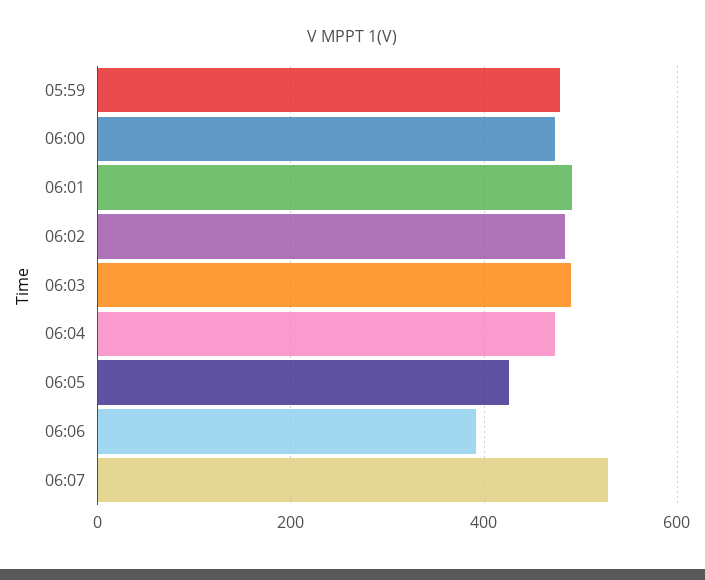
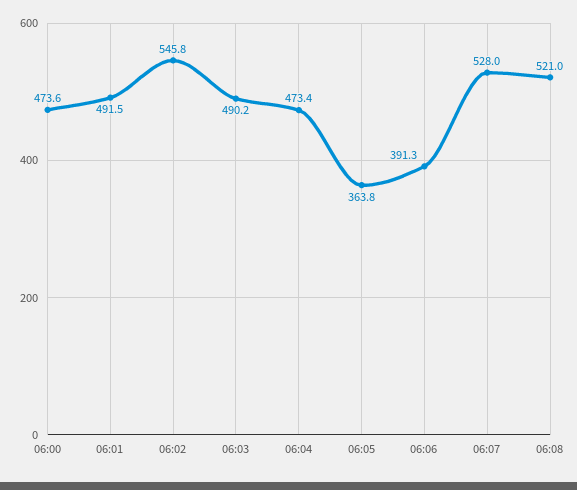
05:59: 480 -> none
06:02: 480 -> 545.8
06:05: 420 -> 363.8
06:08: none -> 521

